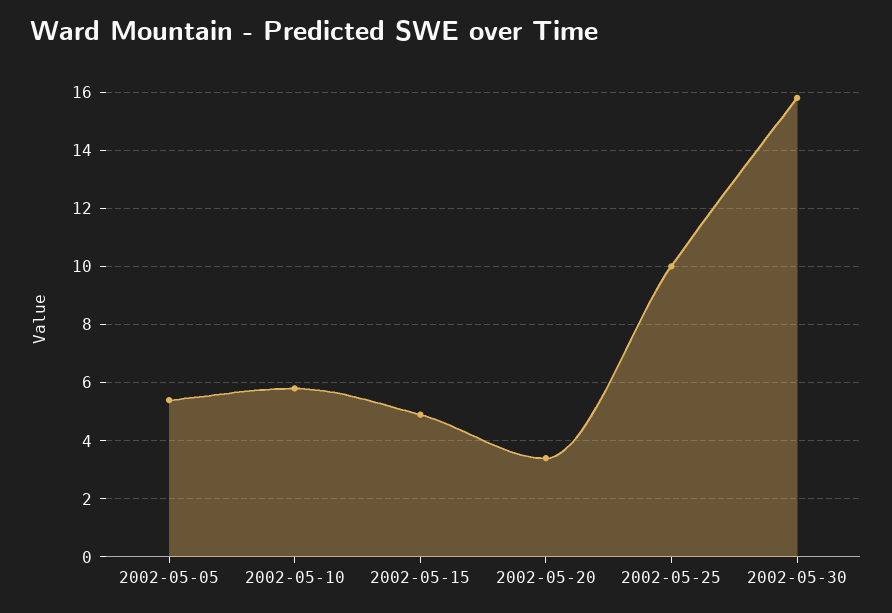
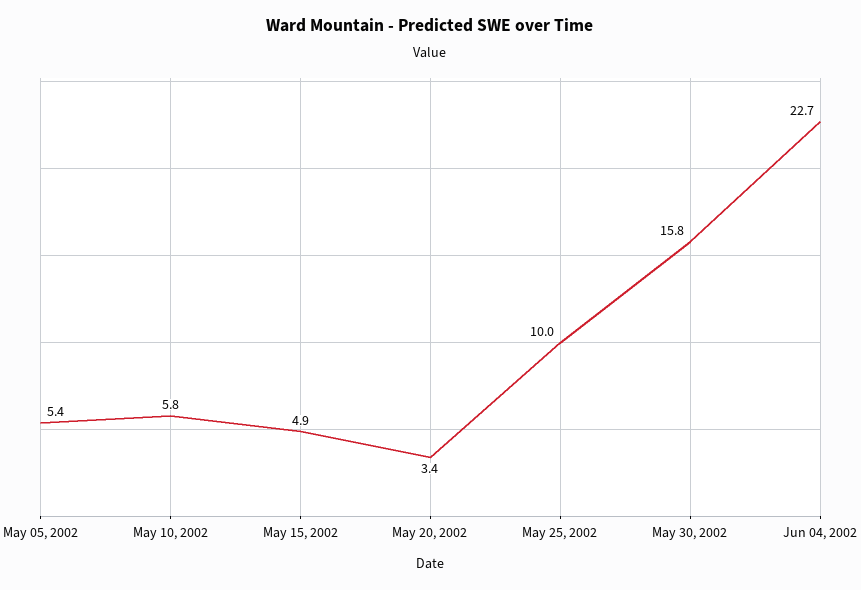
Jun 04, 2002: none -> 22.7

